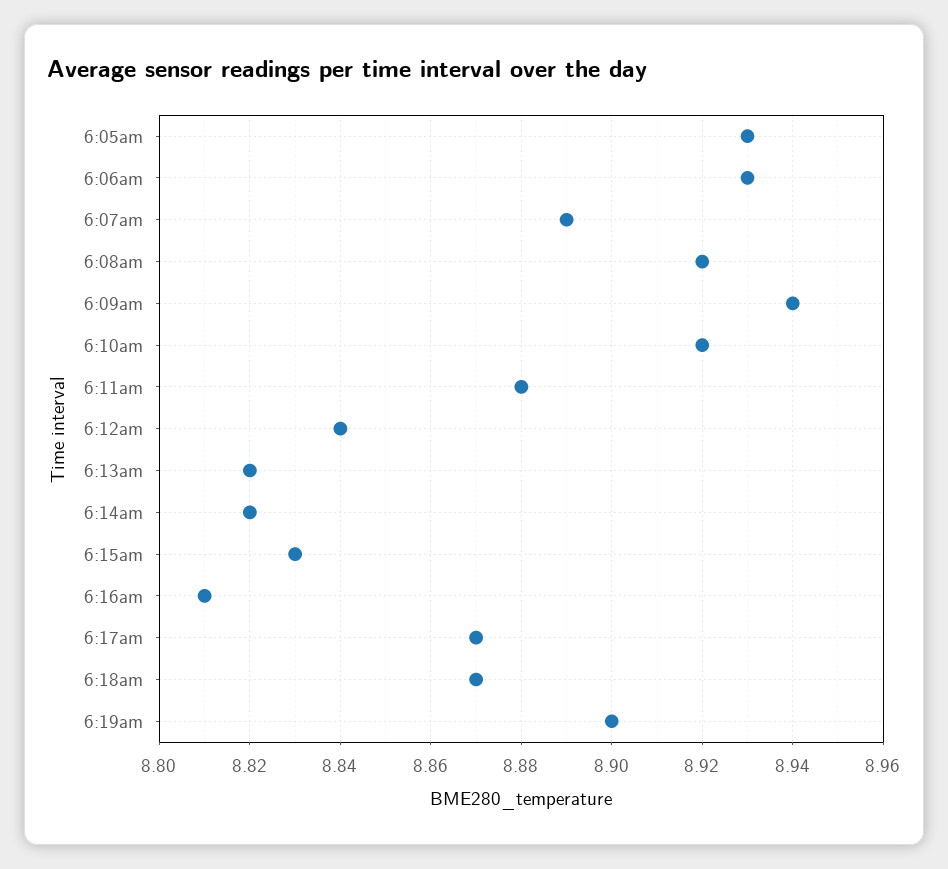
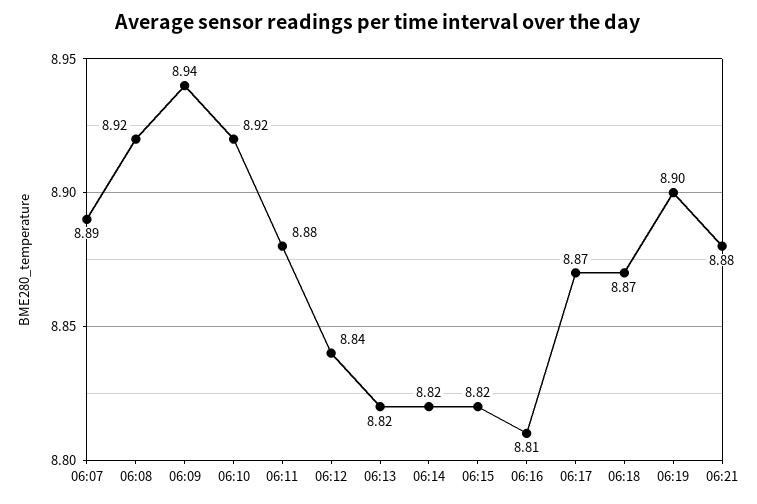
6:05am: 8.93 -> none
6:06am: 8.93 -> none
6:15am: 8.83 -> 8.82
06:21: none -> 8.88

